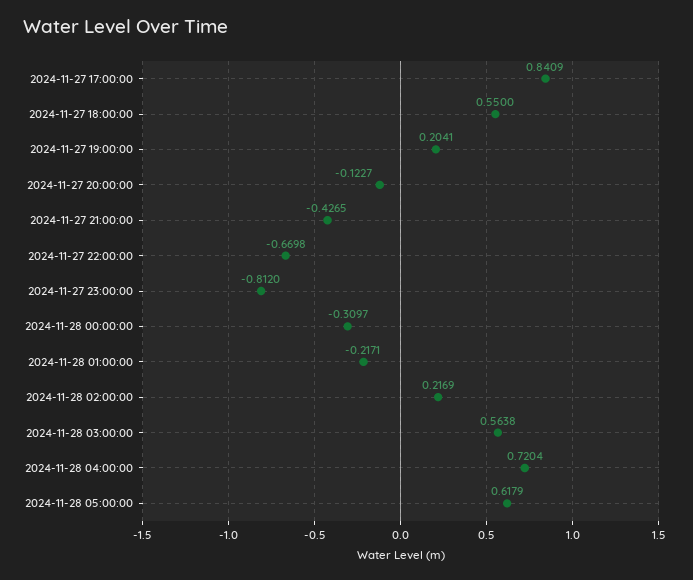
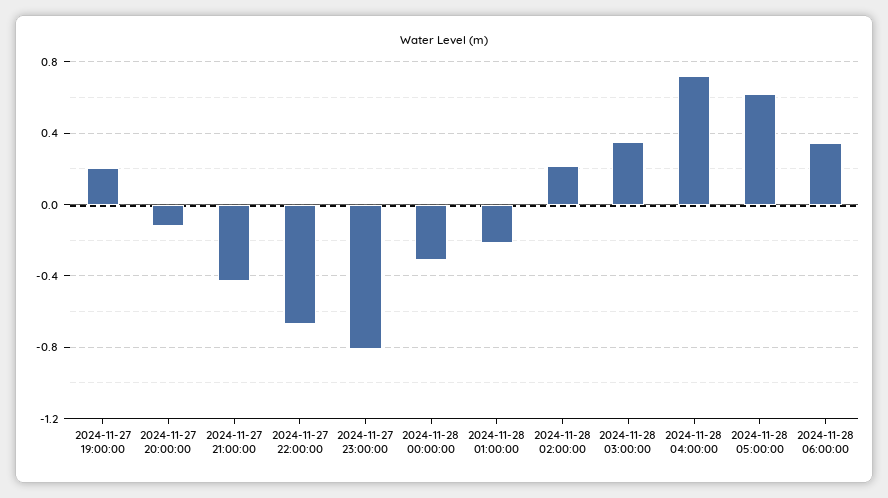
2024-11-27 17:00:00: 0.8409 -> none
2024-11-27 18:00:00: 0.55 -> none
2024-11-28 03:00:00: 0.5638 -> 0.35
2024-11-28 06:00:00: none -> 0.35

